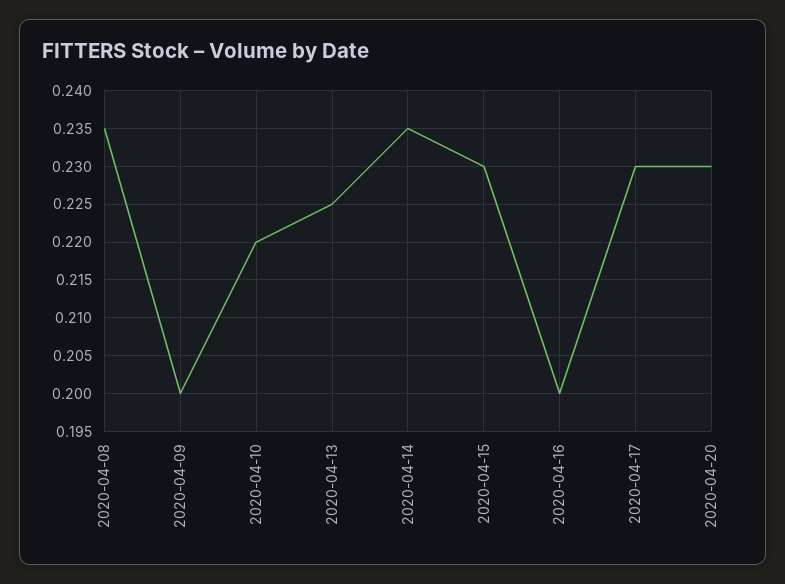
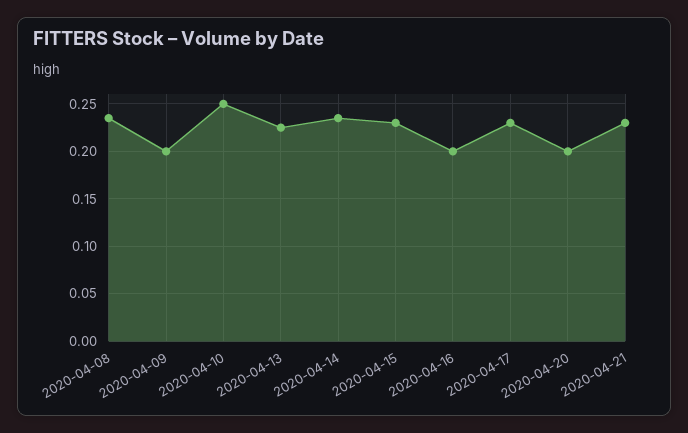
2020-04-10: 0.22 -> 0.25
2020-04-20: 0.23 -> 0.2
2020-04-21: none -> 0.23

